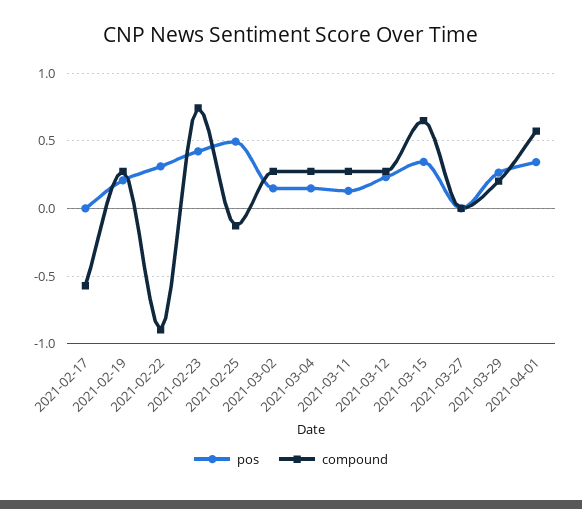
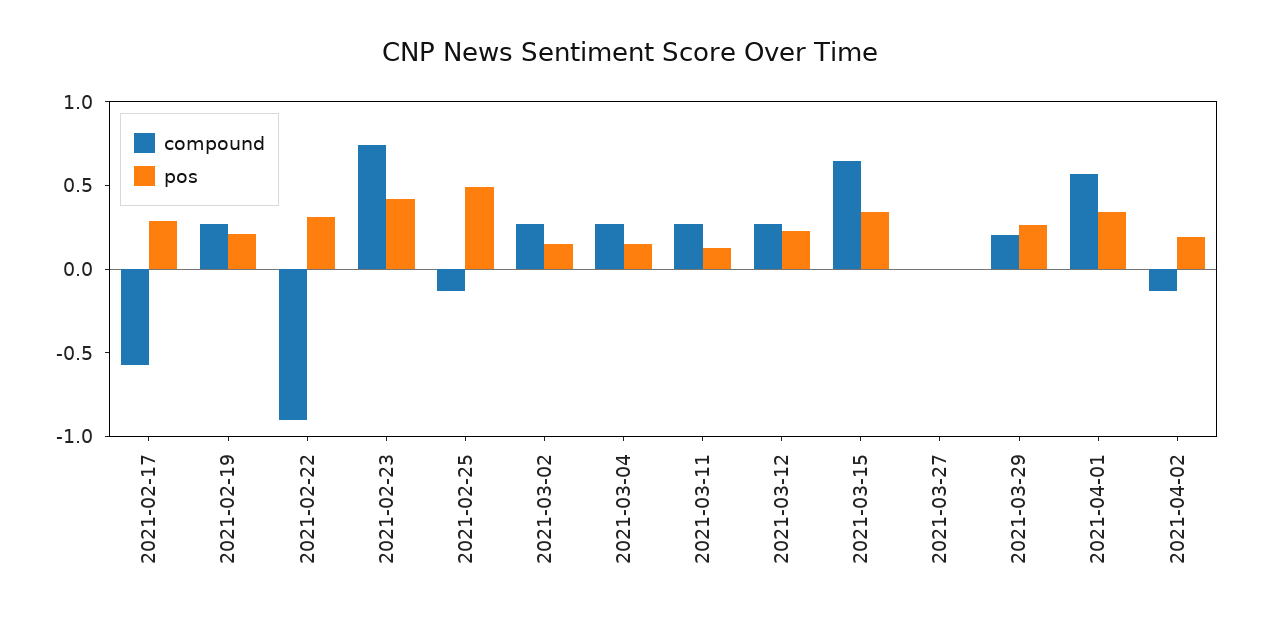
pos, 2021-02-17: 0 -> 0.3
compound, 2021-04-02: none -> -0.1
pos, 2021-04-02: none -> 0.2

